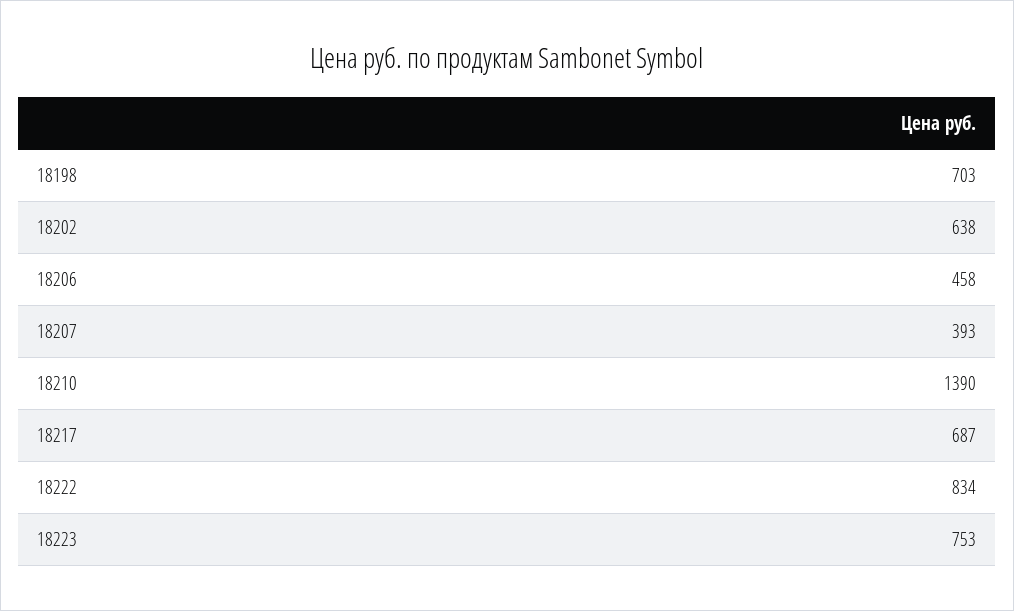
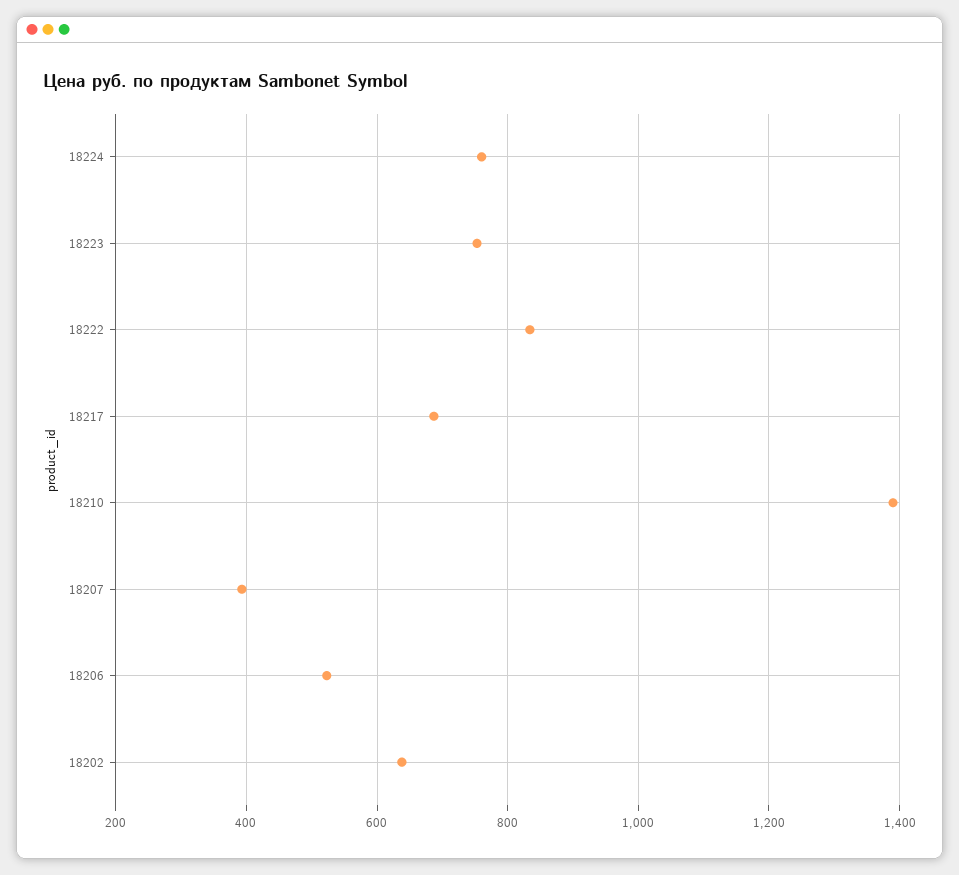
18198: 703 -> none
18206: 458 -> 520
18224: none -> 760

